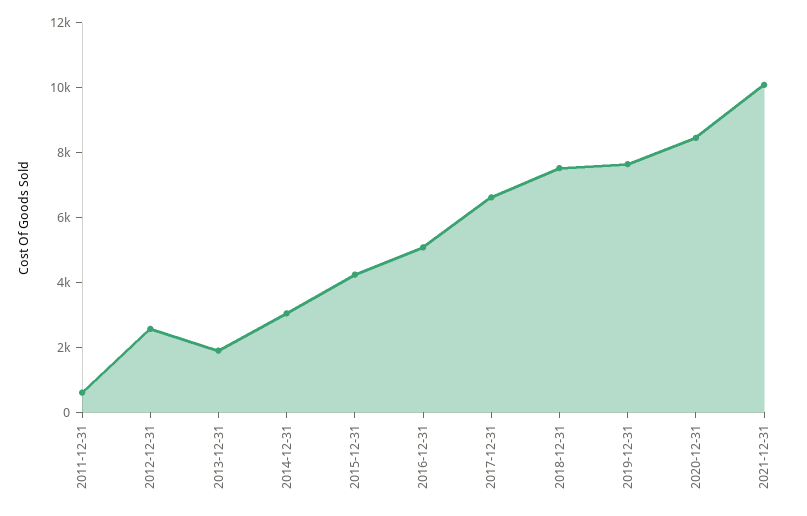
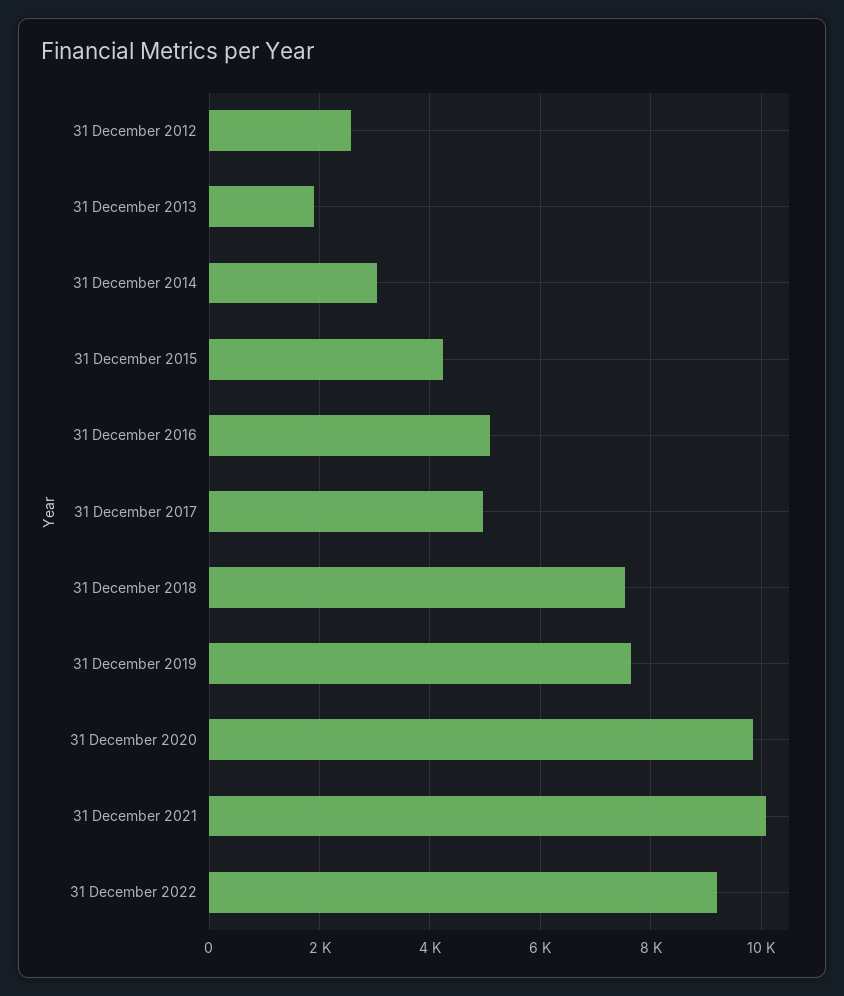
2011-12-31: 500 -> none
2017-12-31: 6500 -> 5000
2020-12-31: 8500 -> 9800
31 December 2022: none -> 9200

